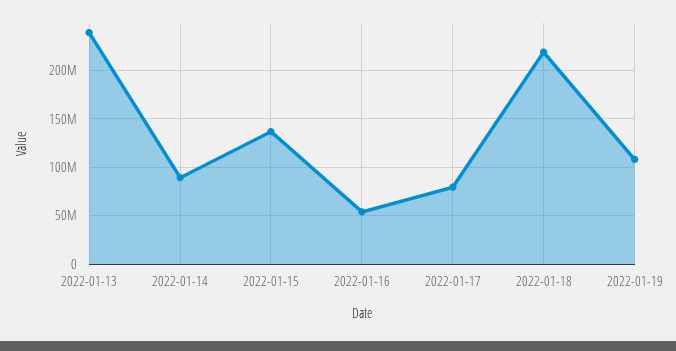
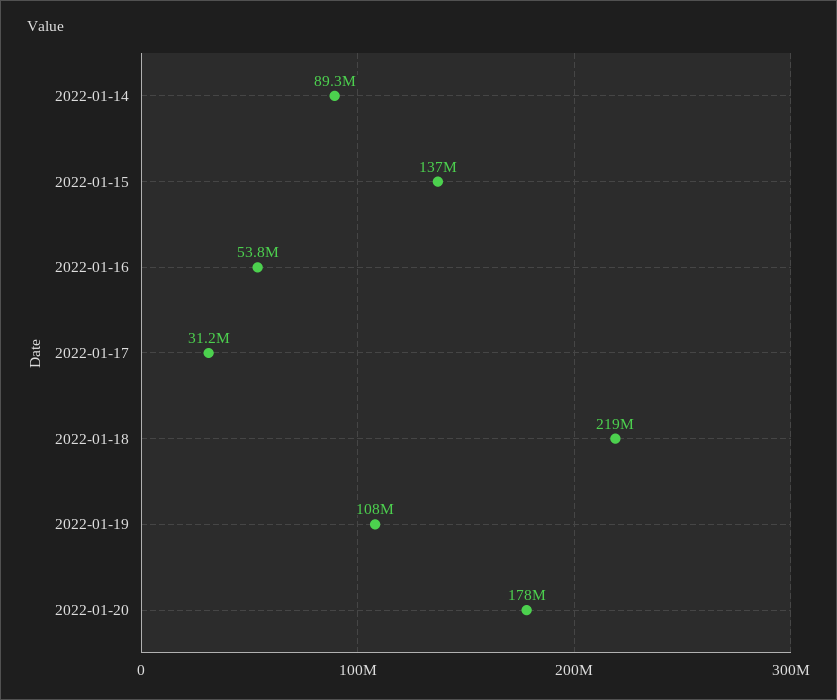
2022-01-13: 240000000 -> none
2022-01-17: 80000000 -> 31200000
2022-01-20: none -> 178000000

